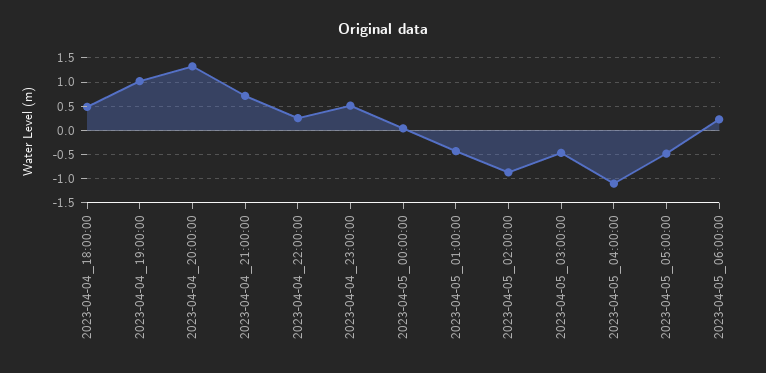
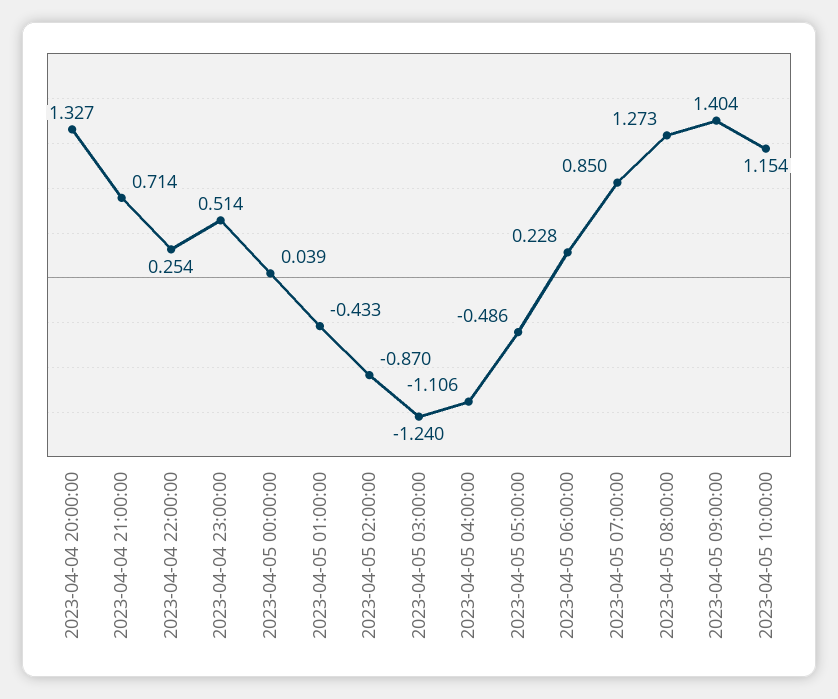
2023-04-04_18:00:00: 0.5 -> none
2023-04-04_19:00:00: 1 -> none
2023-04-05_03:00:00: -0.5 -> -1.24
2023-04-05 07:00:00: none -> 0.85
2023-04-05 08:00:00: none -> 1.273
2023-04-05 09:00:00: none -> 1.404
2023-04-05 10:00:00: none -> 1.154

